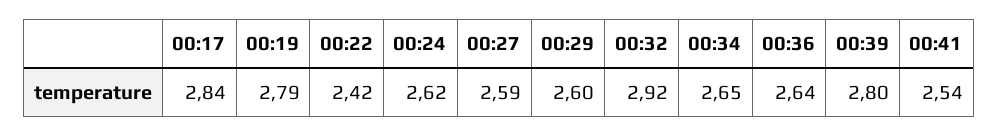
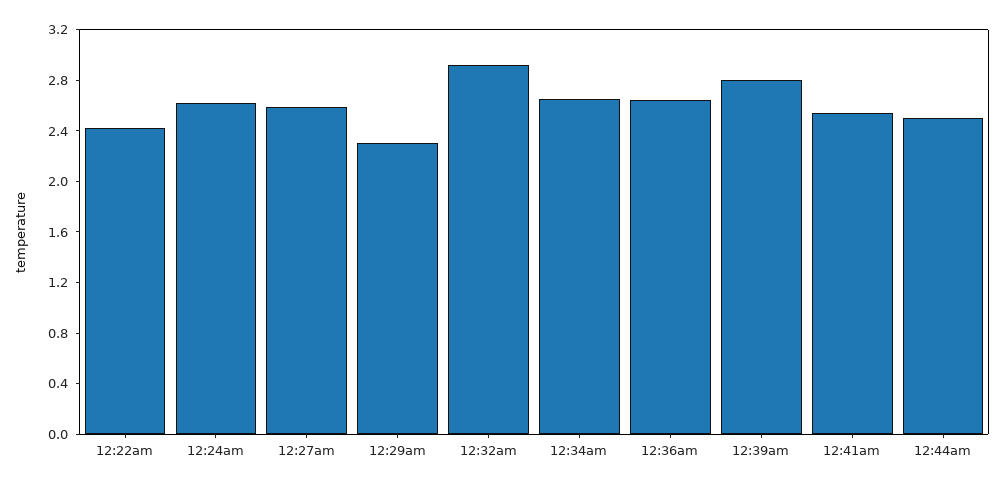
00:17: 2.84 -> none
00:19: 2.79 -> none
00:29: 2.6 -> 2.3
12:44am: none -> 2.5

